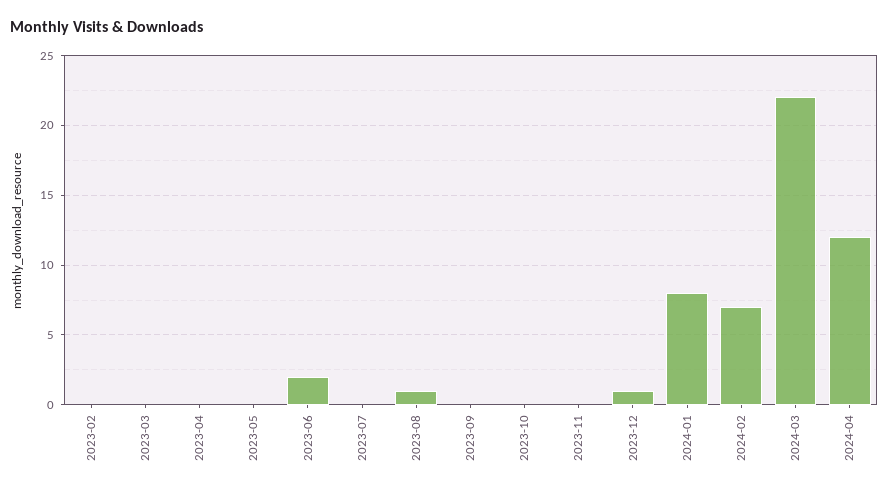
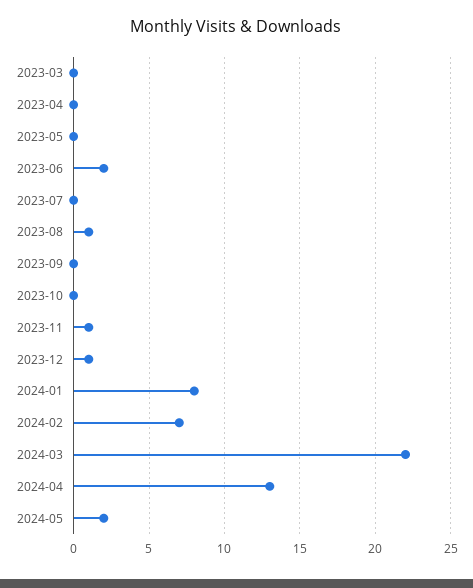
2023-02: 0 -> none
2023-11: 0 -> 1
2024-04: 12 -> 13
2024-05: none -> 2

